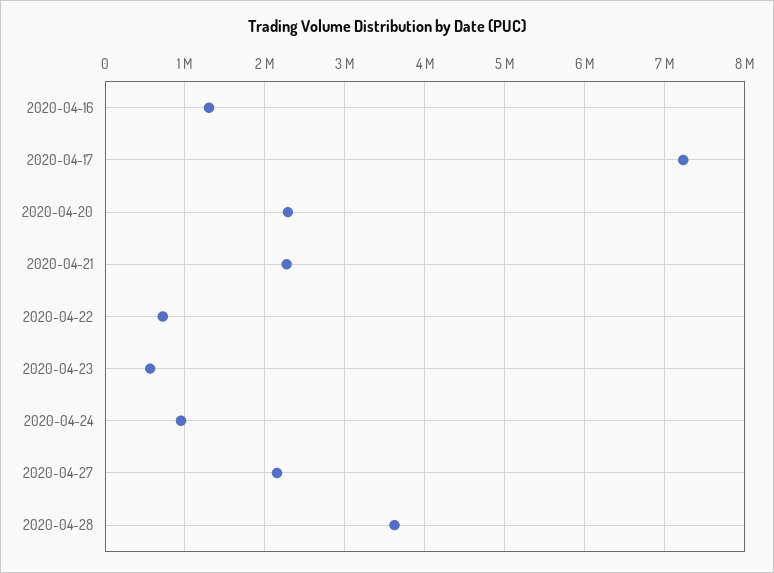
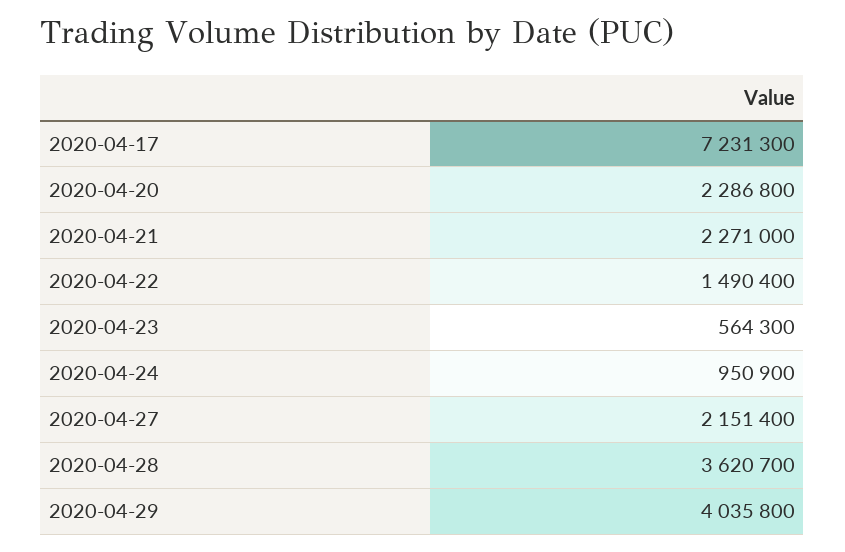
2020-04-16: 1300000 -> none
2020-04-22: 700000 -> 1490400
2020-04-29: none -> 4035800

